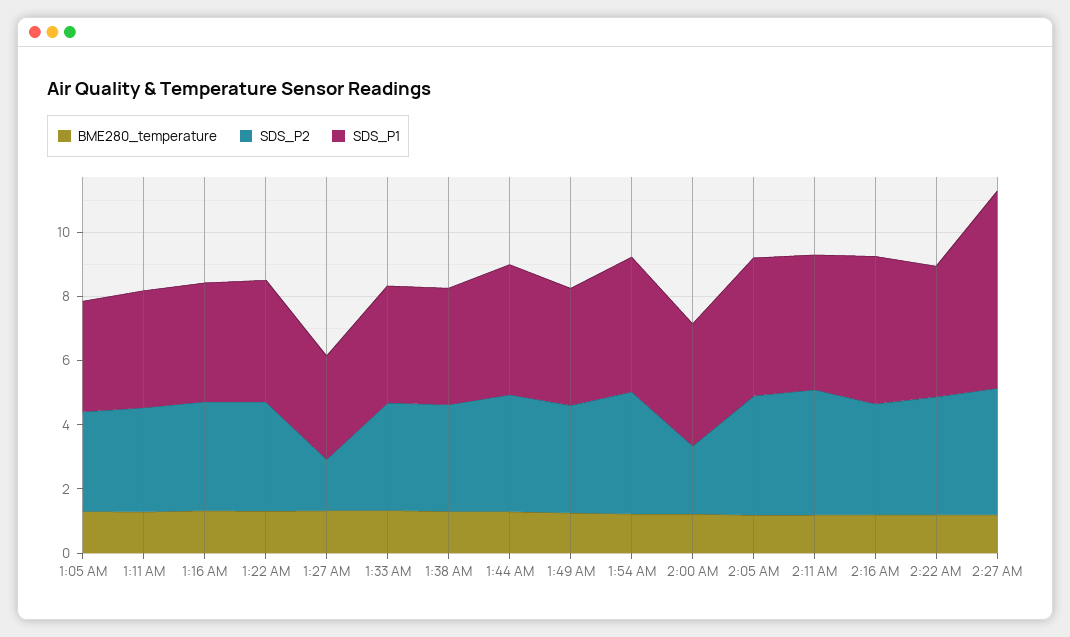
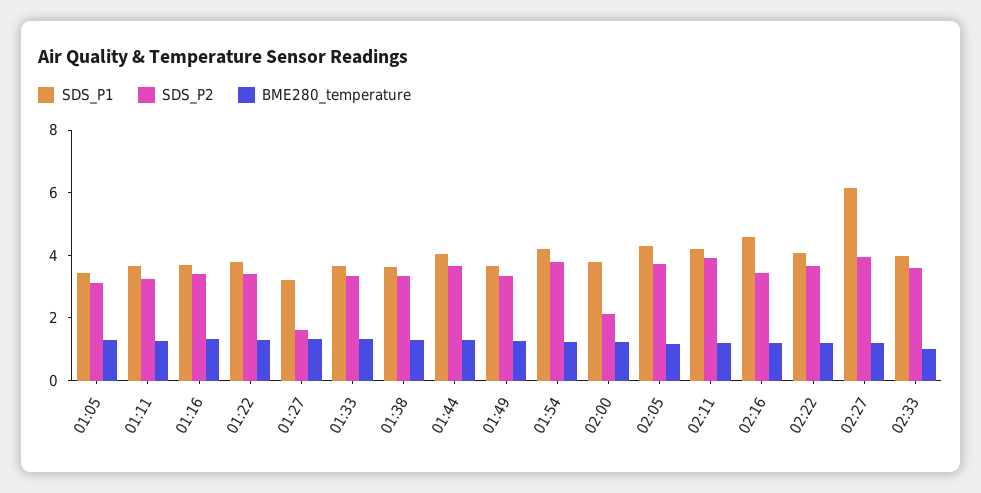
SDS_P1, 02:33: none -> 4
SDS_P2, 02:33: none -> 3.5
BME280_temperature, 02:33: none -> 1

